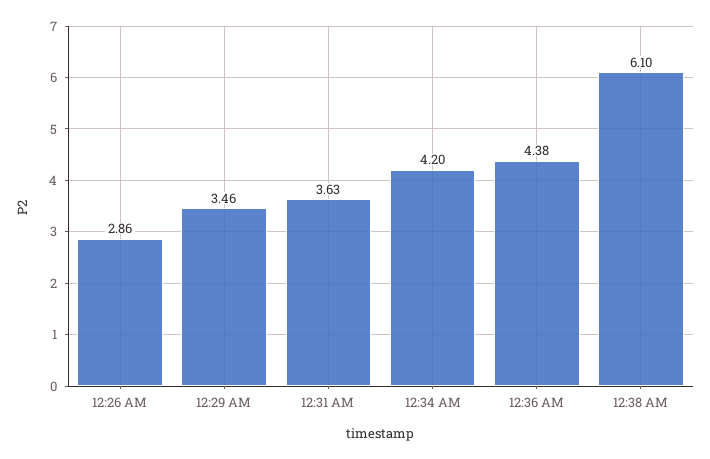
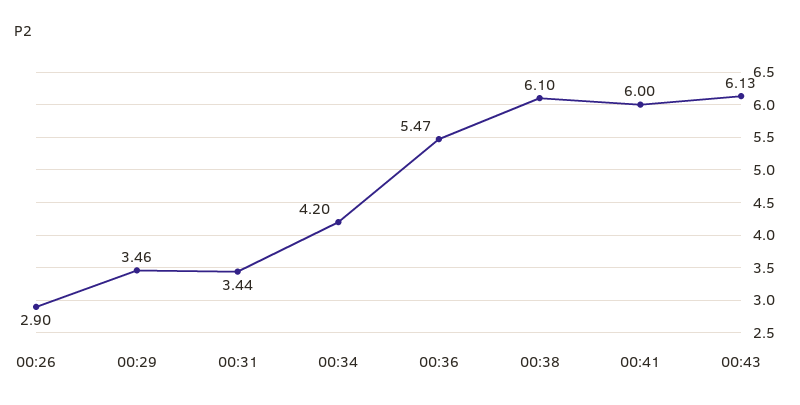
12:26 AM: 2.86 -> 2.9
12:31 AM: 3.63 -> 3.44
12:36 AM: 4.38 -> 5.47
00:41: none -> 6
00:43: none -> 6.13

